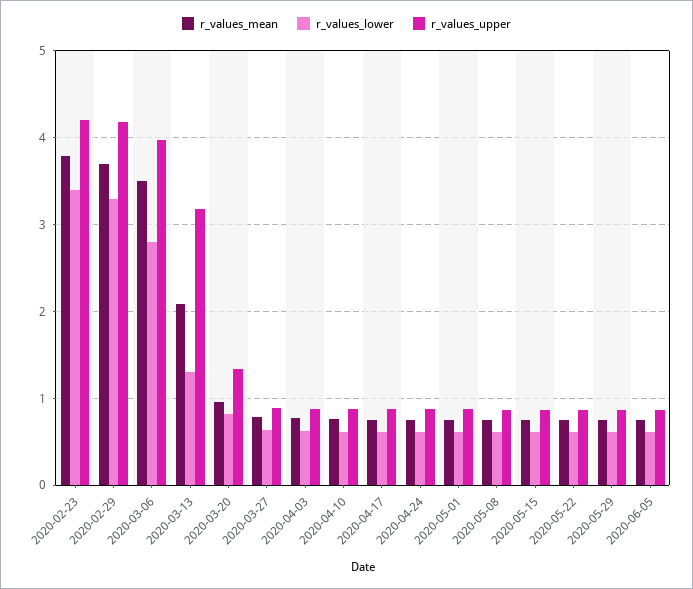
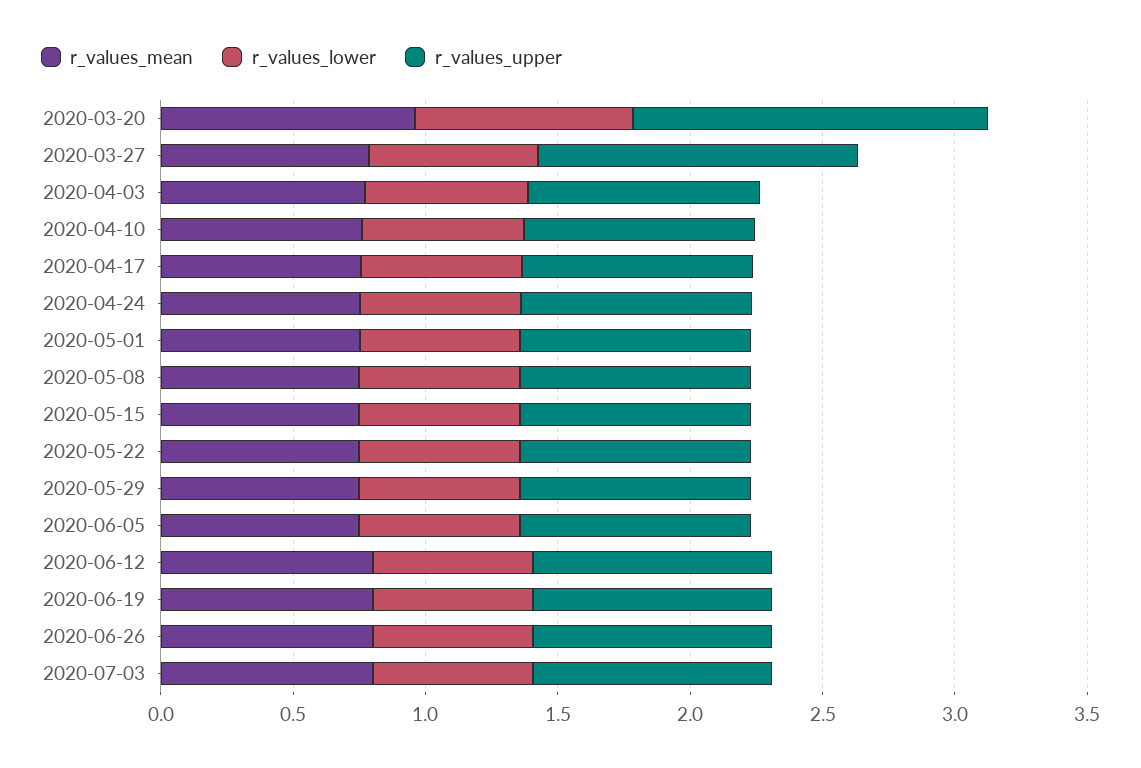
r_values_mean, 2020-02-23: 3.8 -> none
r_values_lower, 2020-02-23: 3.4 -> none
r_values_upper, 2020-02-23: 4.2 -> none
r_values_mean, 2020-02-29: 3.7 -> none
r_values_lower, 2020-02-29: 3.3 -> none
r_values_upper, 2020-02-29: 4.2 -> none
r_values_mean, 2020-03-06: 3.5 -> none
r_values_lower, 2020-03-06: 2.8 -> none
r_values_upper, 2020-03-06: 4 -> none
r_values_mean, 2020-03-13: 2.1 -> none
r_values_lower, 2020-03-13: 1.3 -> none
r_values_upper, 2020-03-13: 3.2 -> none
r_values_upper, 2020-03-27: 0.9 -> 1.2
r_values_mean, 2020-06-12: none -> 0.8
r_values_lower, 2020-06-12: none -> 0.6
r_values_upper, 2020-06-12: none -> 0.9
r_values_mean, 2020-06-19: none -> 0.8
r_values_lower, 2020-06-19: none -> 0.6
r_values_upper, 2020-06-19: none -> 0.9
r_values_mean, 2020-06-26: none -> 0.8
r_values_lower, 2020-06-26: none -> 0.6
r_values_upper, 2020-06-26: none -> 0.9
r_values_mean, 2020-07-03: none -> 0.8
r_values_lower, 2020-07-03: none -> 0.6
r_values_upper, 2020-07-03: none -> 0.9

